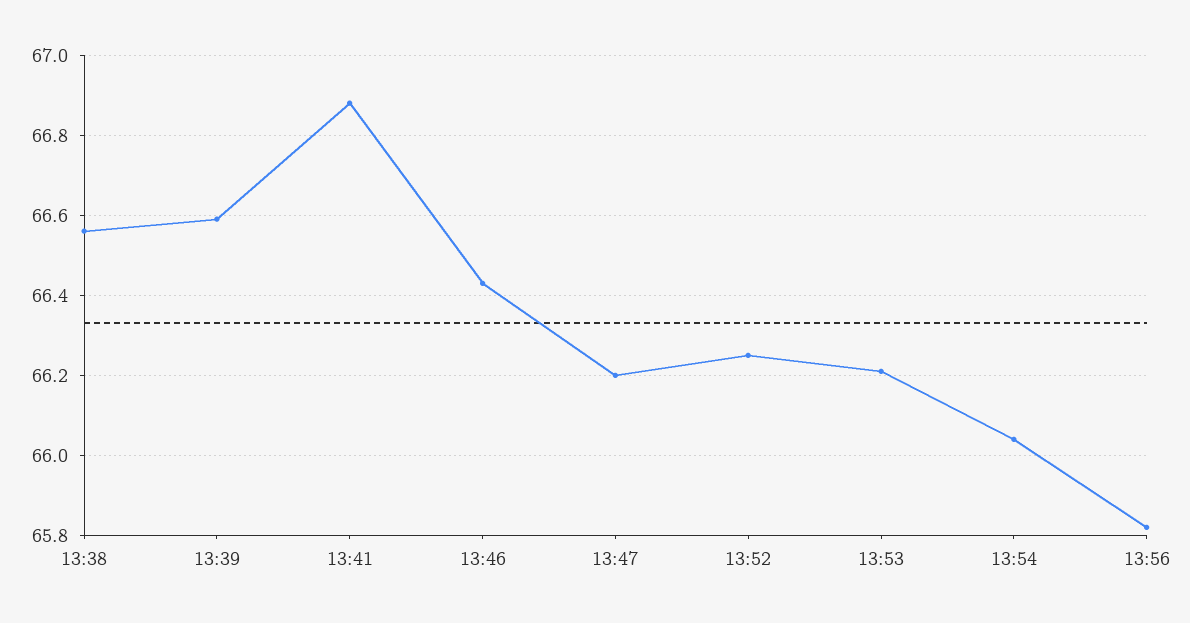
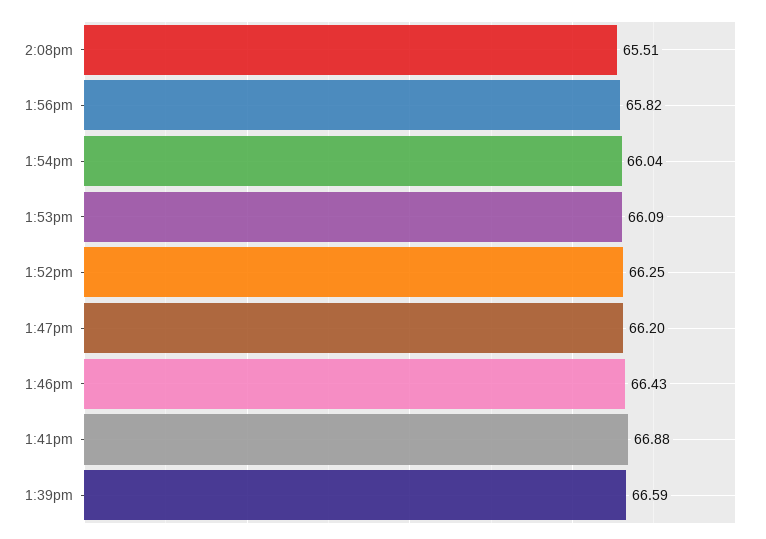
13:38: 66.55 -> none
13:53: 66.2 -> 66.09
2:08pm: none -> 65.51

